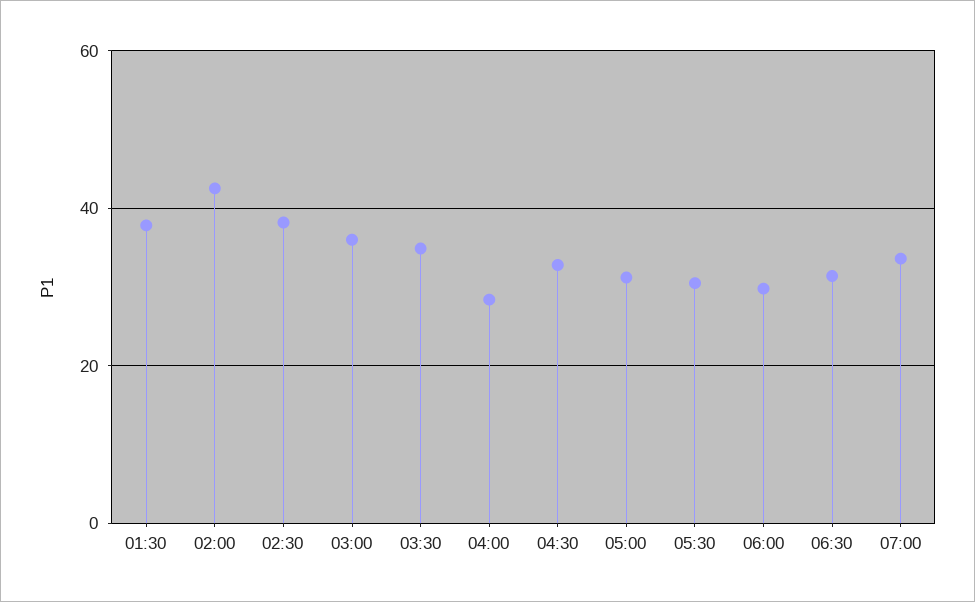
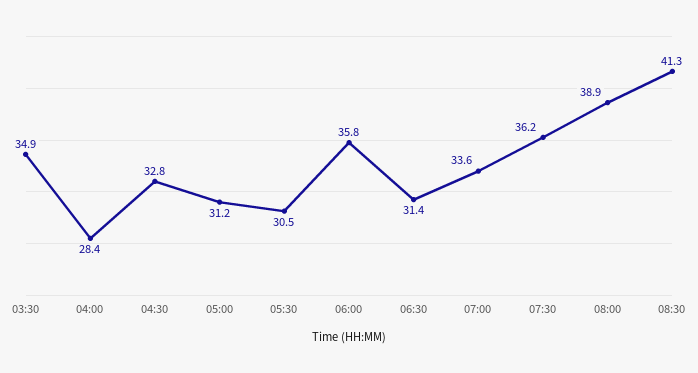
01:30: 38 -> none
02:00: 42 -> none
02:30: 38 -> none
03:00: 36 -> none
06:00: 30 -> 35.8
07:30: none -> 36.2
08:00: none -> 38.9
08:30: none -> 41.3

